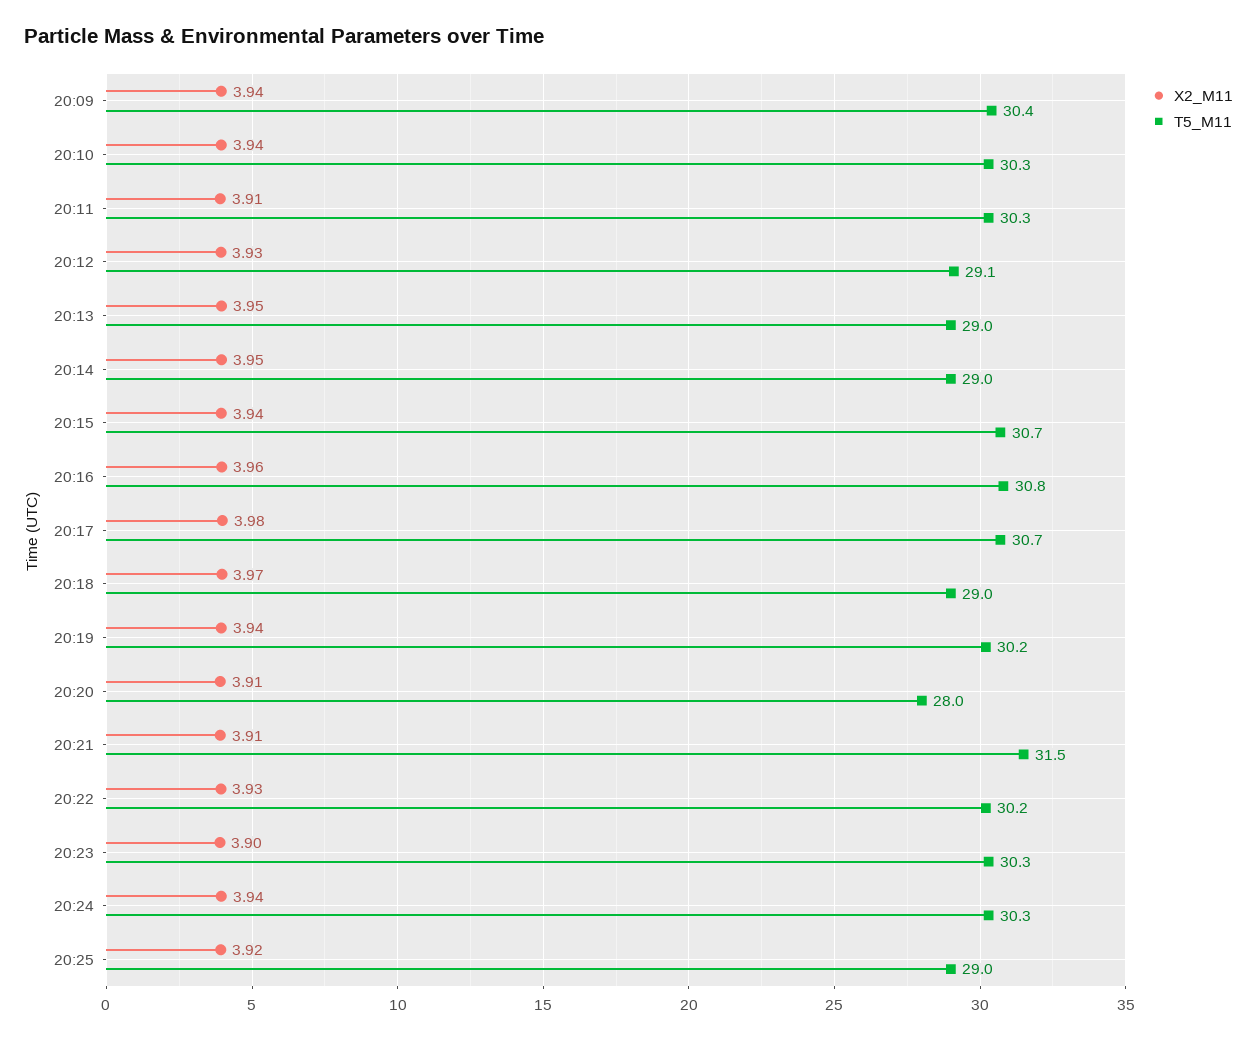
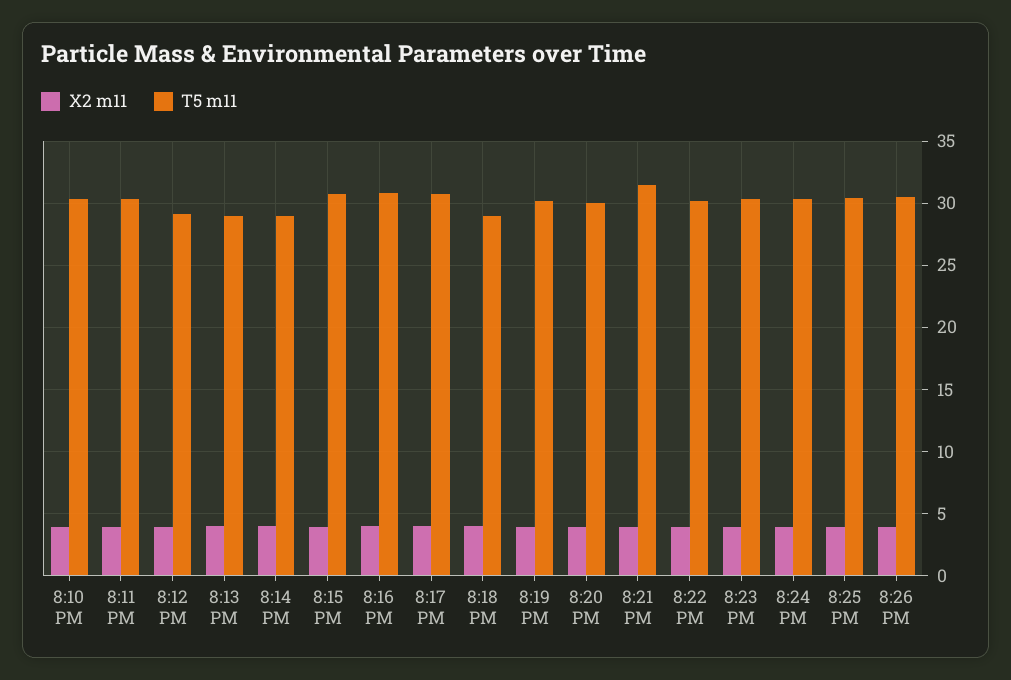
X2_M11, 20:09: 3.94 -> none
T5_M11, 20:09: 30.4 -> none
T5_M11, 20:20: 28 -> 30
T5_M11, 20:25: 29 -> 30.5
X2_M11, 8:26 PM: none -> 4
T5_M11, 8:26 PM: none -> 30.5

